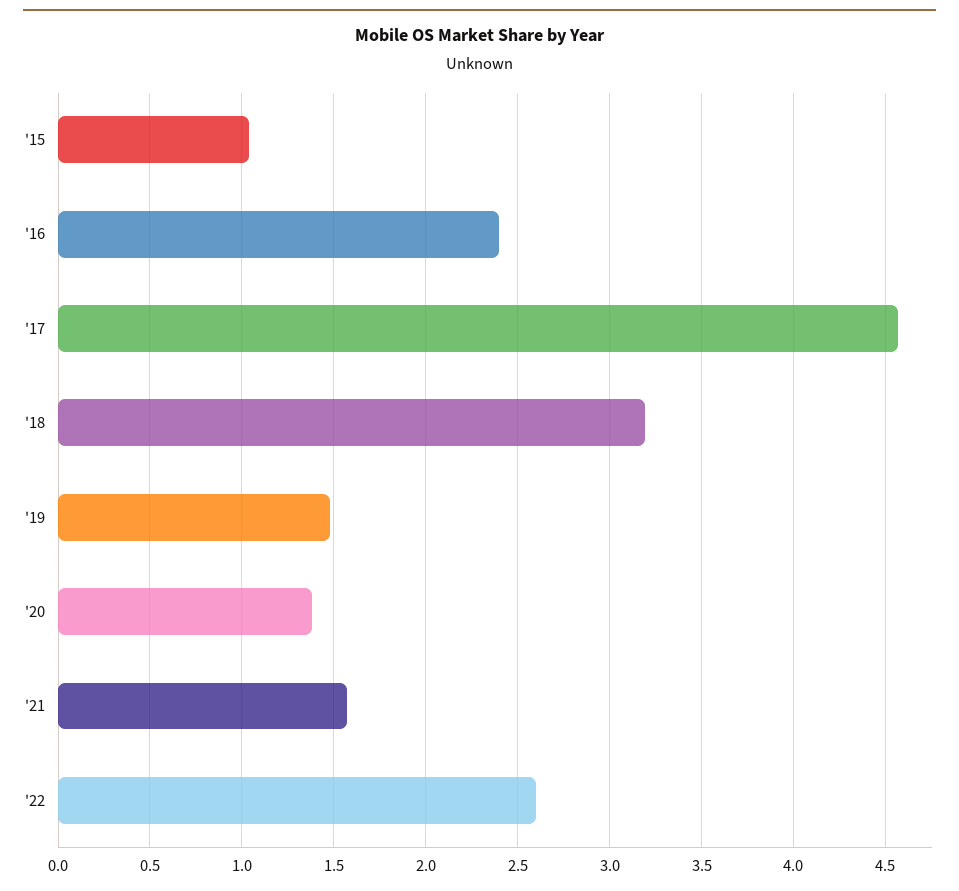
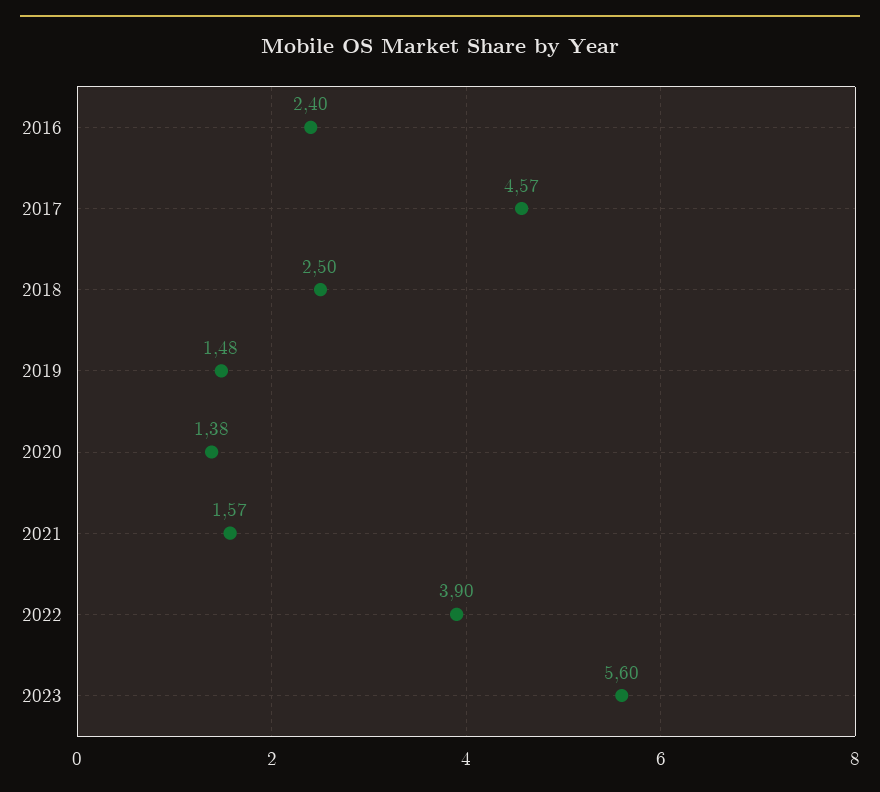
'15: 1.05 -> none
'18: 3.2 -> 2.5
'22: 2.6 -> 3.9
2023: none -> 5.6

